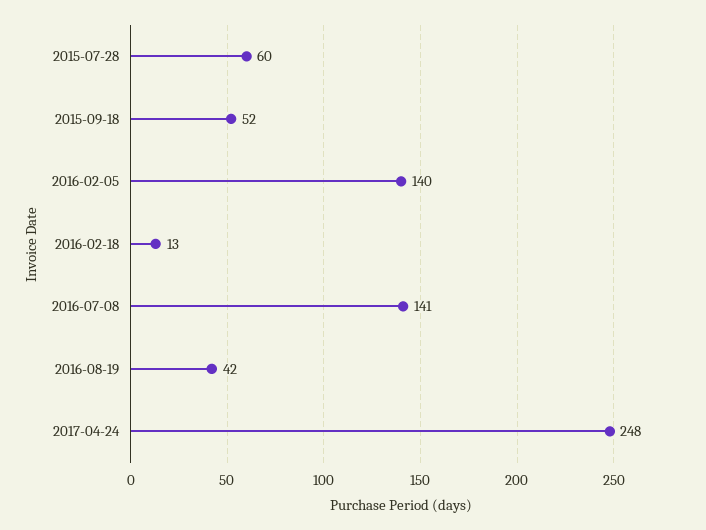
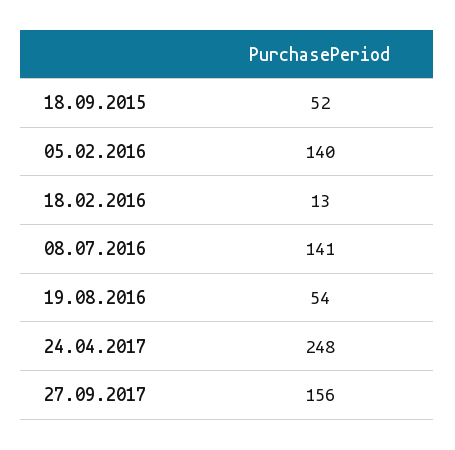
2015-07-28: 60 -> none
2016-08-19: 42 -> 54
27.09.2017: none -> 156

